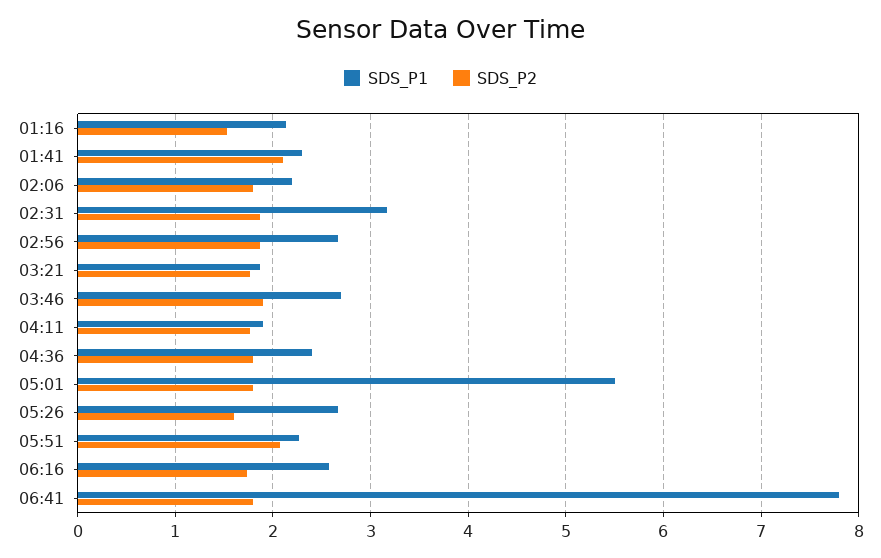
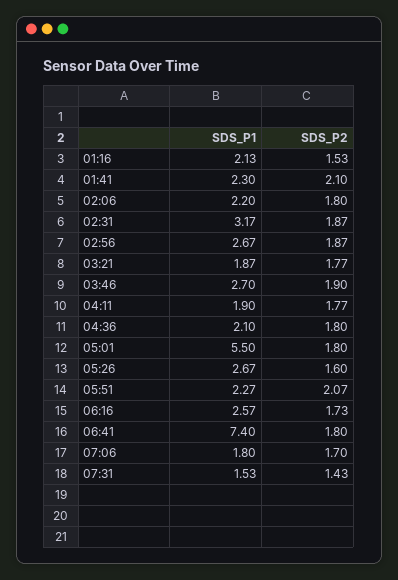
SDS_P1, 04:36: 2.4 -> 2.1
SDS_P1, 06:41: 7.8 -> 7.4
SDS_P1, 07:06: none -> 1.8
SDS_P2, 07:06: none -> 1.7
SDS_P1, 07:31: none -> 1.53
SDS_P2, 07:31: none -> 1.43

